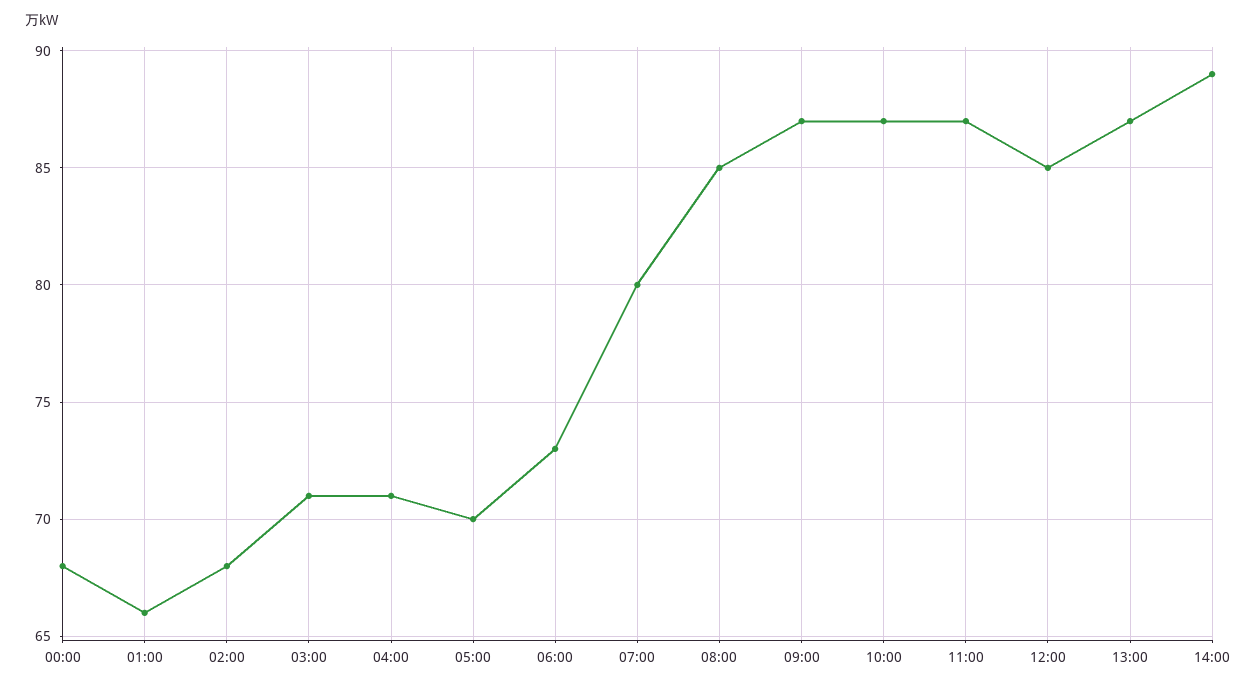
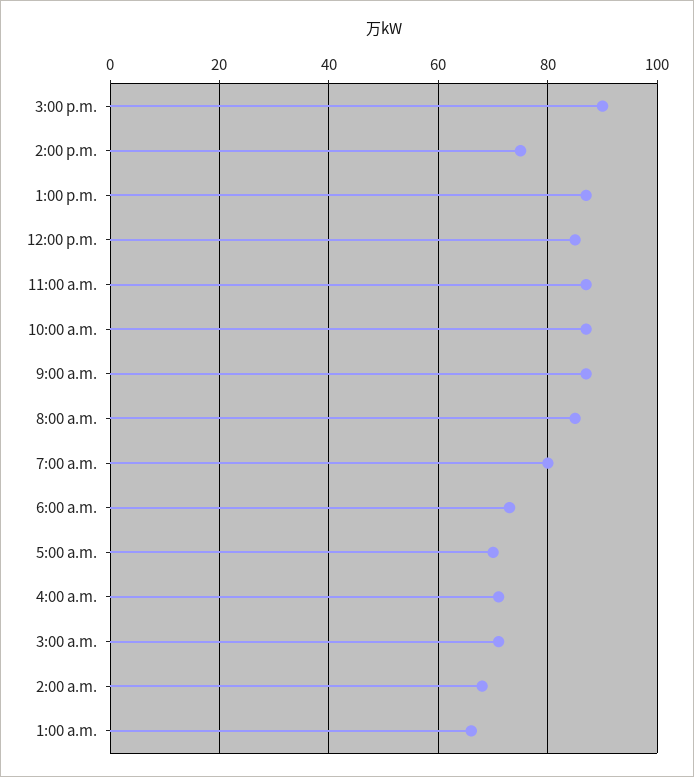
00:00: 68 -> none
14:00: 89 -> 75
3:00 p.m.: none -> 90

